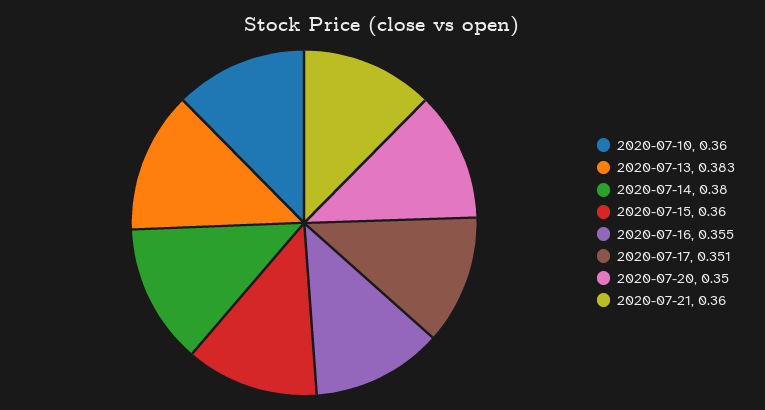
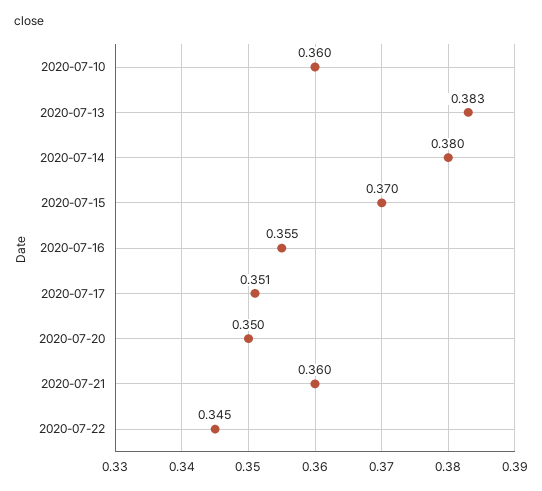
2020-07-15: 0.36 -> 0.37
2020-07-22: none -> 0.345

